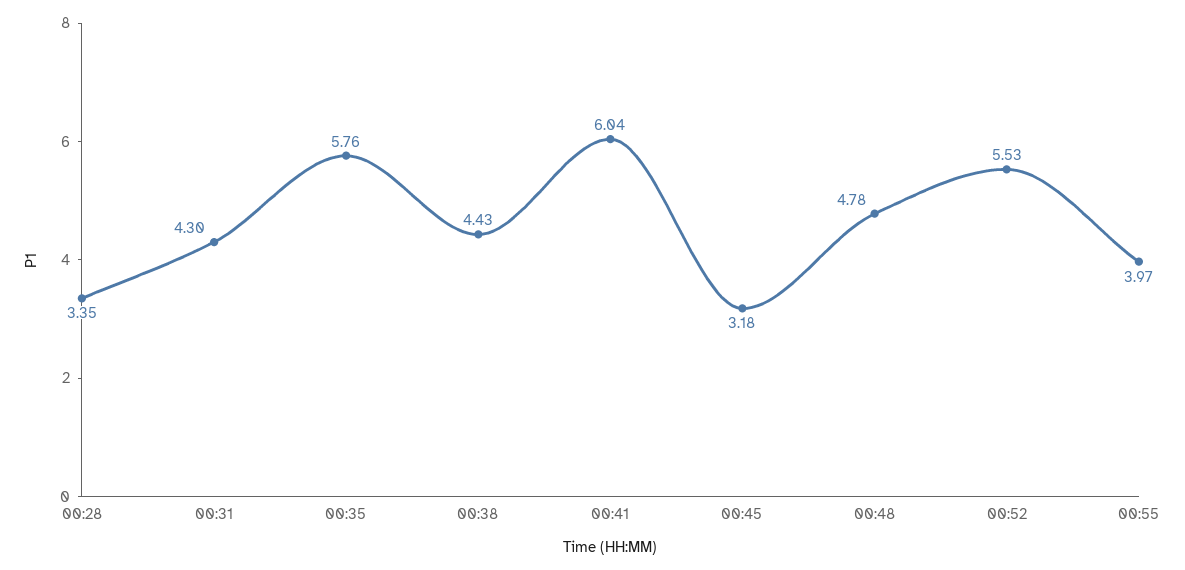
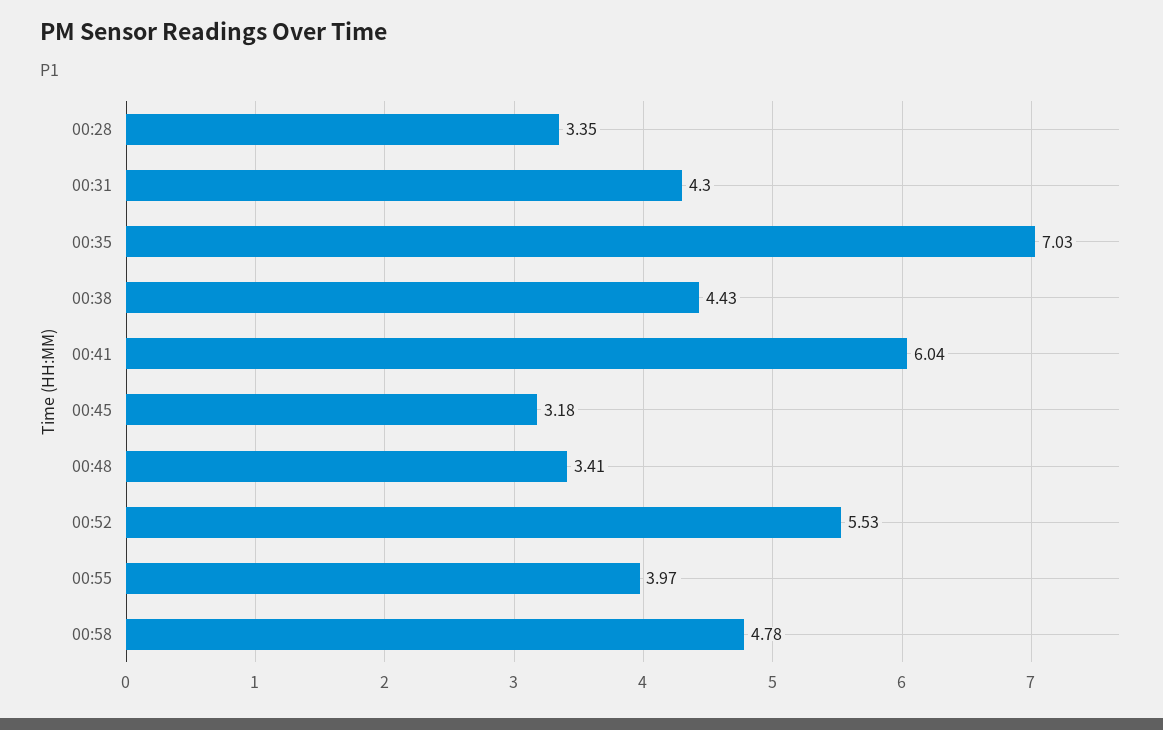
00:35: 5.76 -> 7.03
00:48: 4.78 -> 3.41
00:58: none -> 4.78

